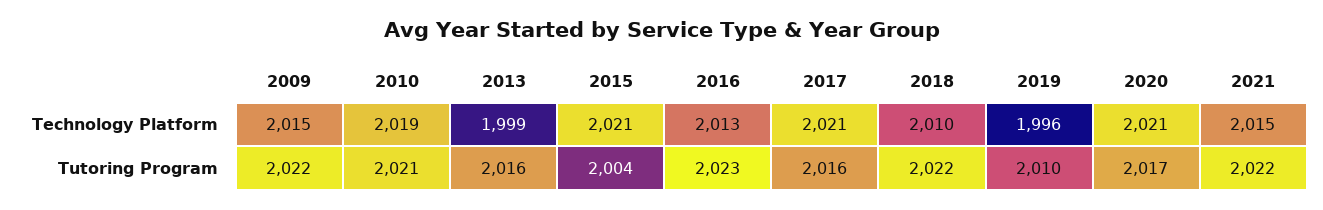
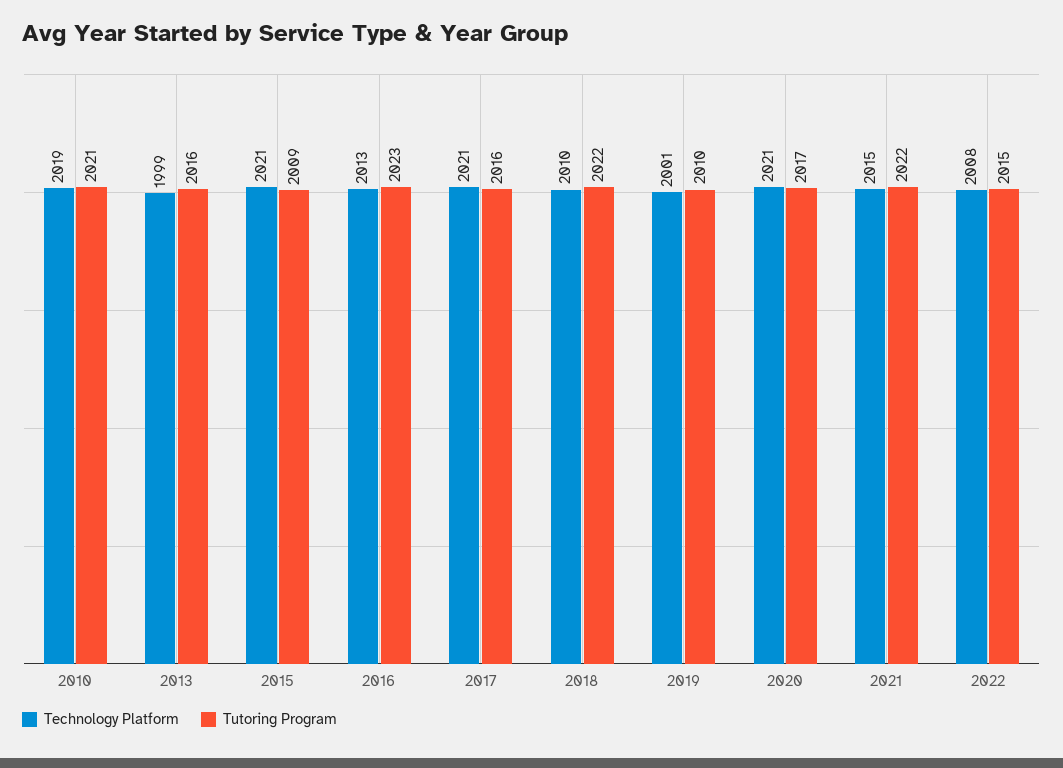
Technology Platform, 2009: 2015 -> none
Technology Platform, 2019: 1996 -> 2001
Tutoring Program, 2009: 2022 -> none
Tutoring Program, 2015: 2004 -> 2009
Technology Platform, 2022: none -> 2008
Tutoring Program, 2022: none -> 2015

